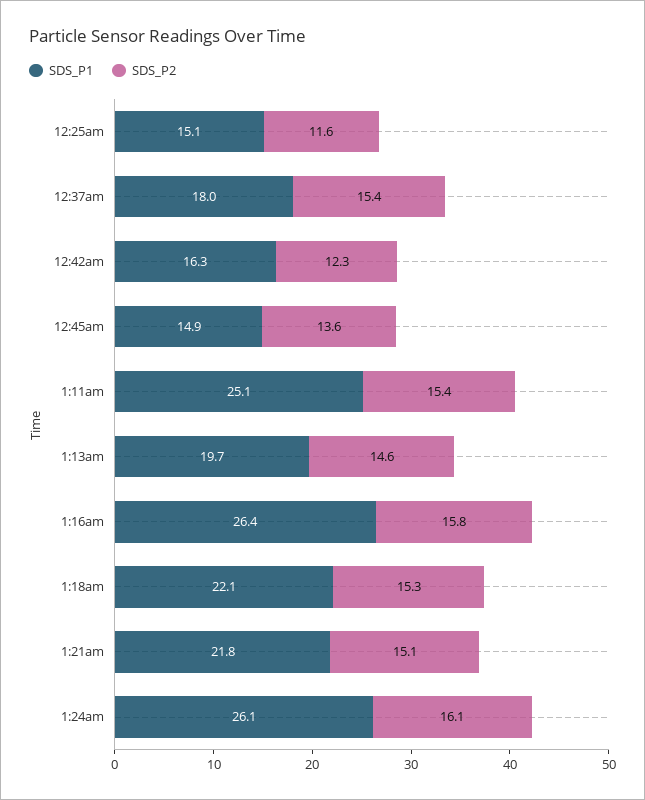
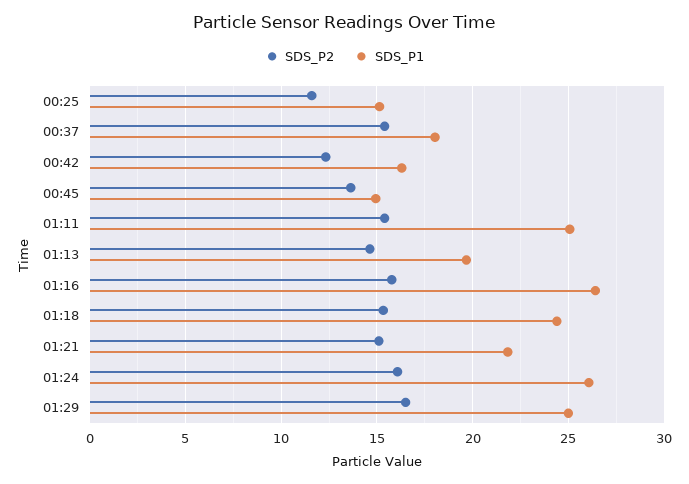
SDS_P1, 1:18am: 22.1 -> 24.5
SDS_P2, 01:29: none -> 16.5
SDS_P1, 01:29: none -> 25

